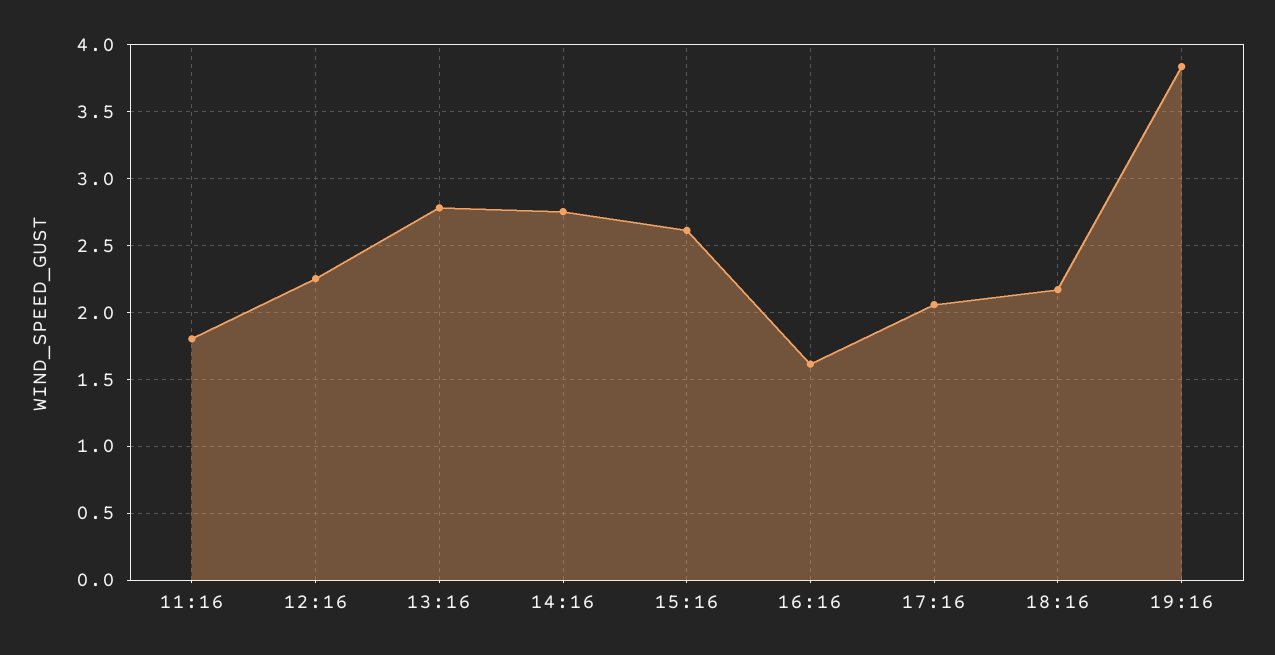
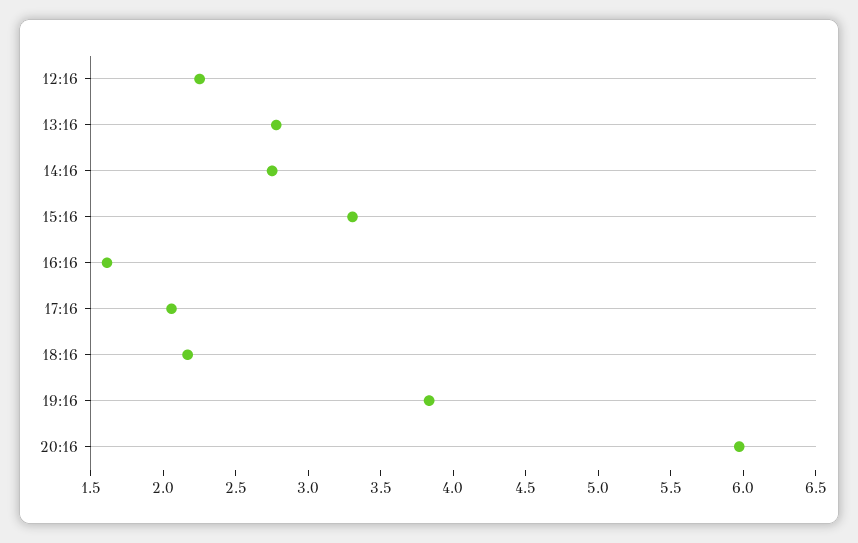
11:16: 1.8 -> none
15:16: 2.6 -> 3.3
20:16: none -> 6

